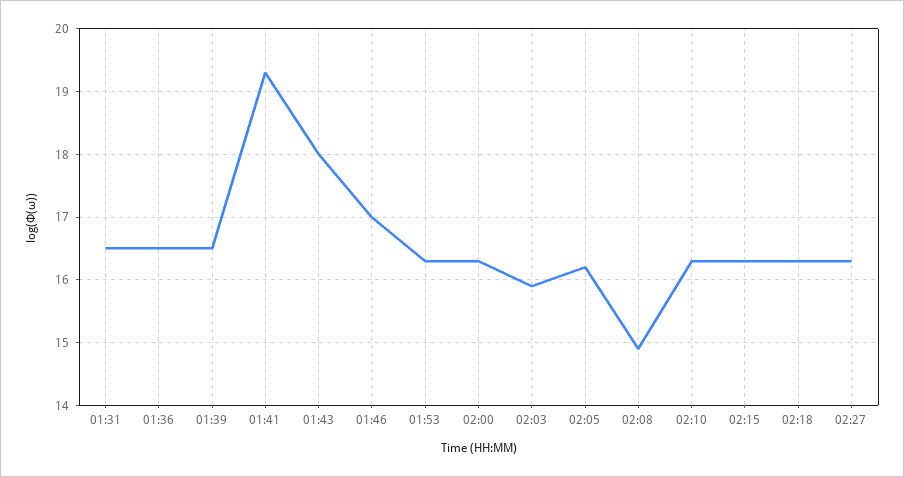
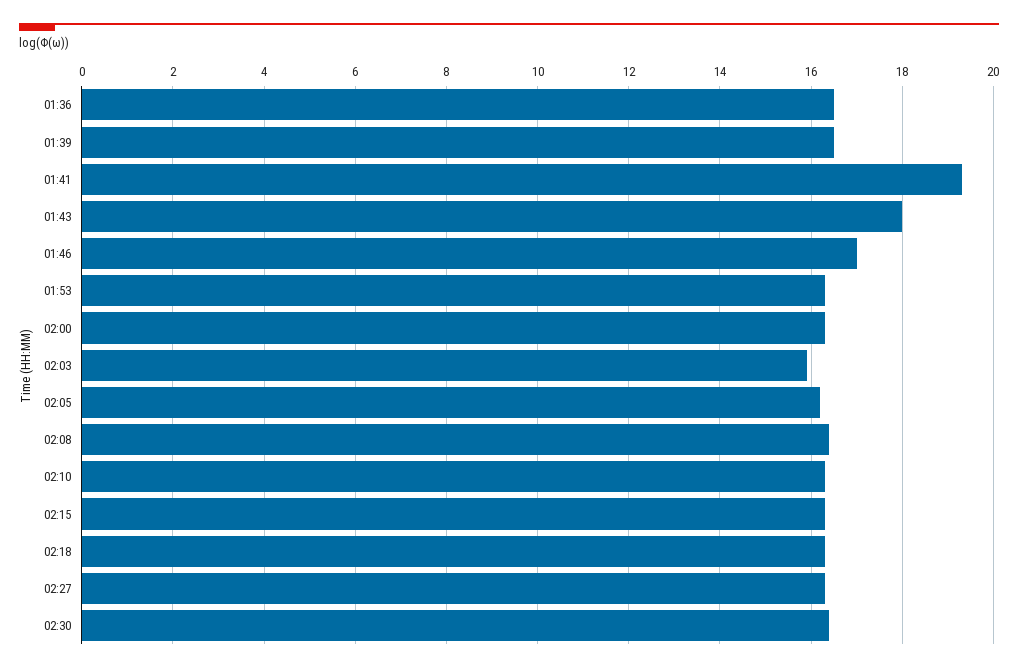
01:31: 16.5 -> none
02:08: 14.9 -> 16.5
02:30: none -> 16.5

